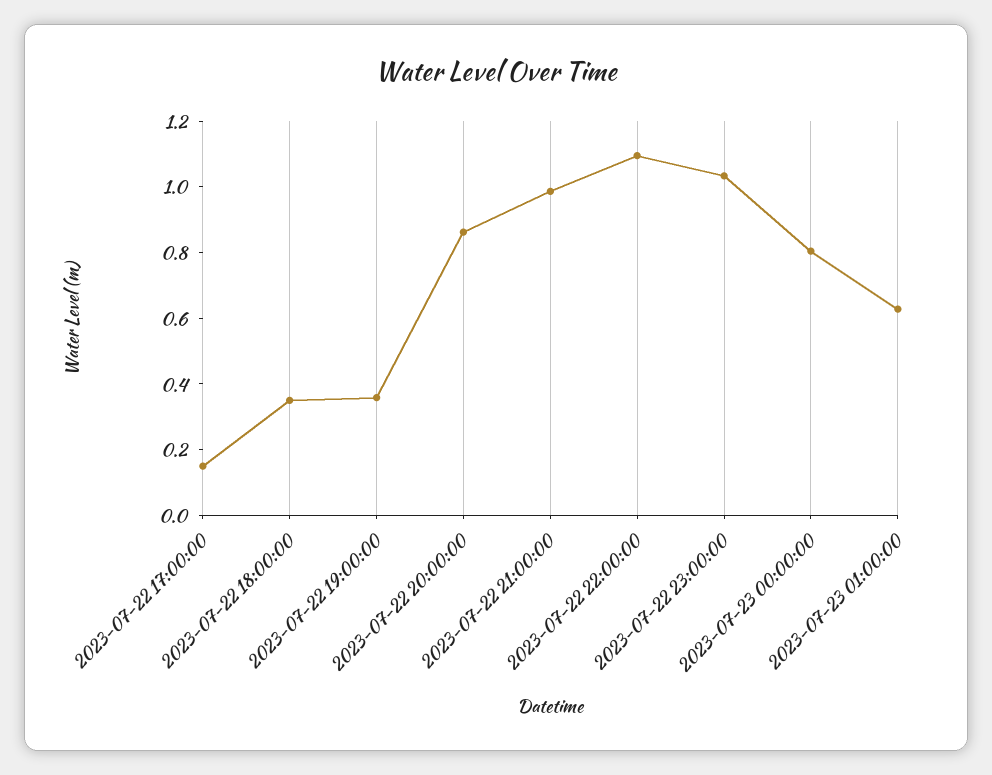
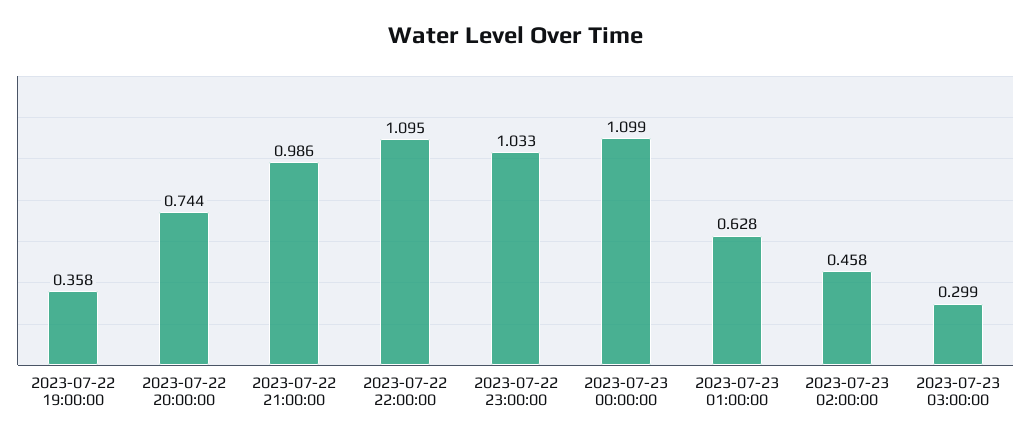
2023-07-22 17:00:00: 0.15 -> none
2023-07-22 18:00:00: 0.35 -> none
2023-07-22 20:00:00: 0.85 -> 0.744
2023-07-23 00:00:00: 0.8 -> 1.099
2023-07-23 02:00:00: none -> 0.458
2023-07-23 03:00:00: none -> 0.299

